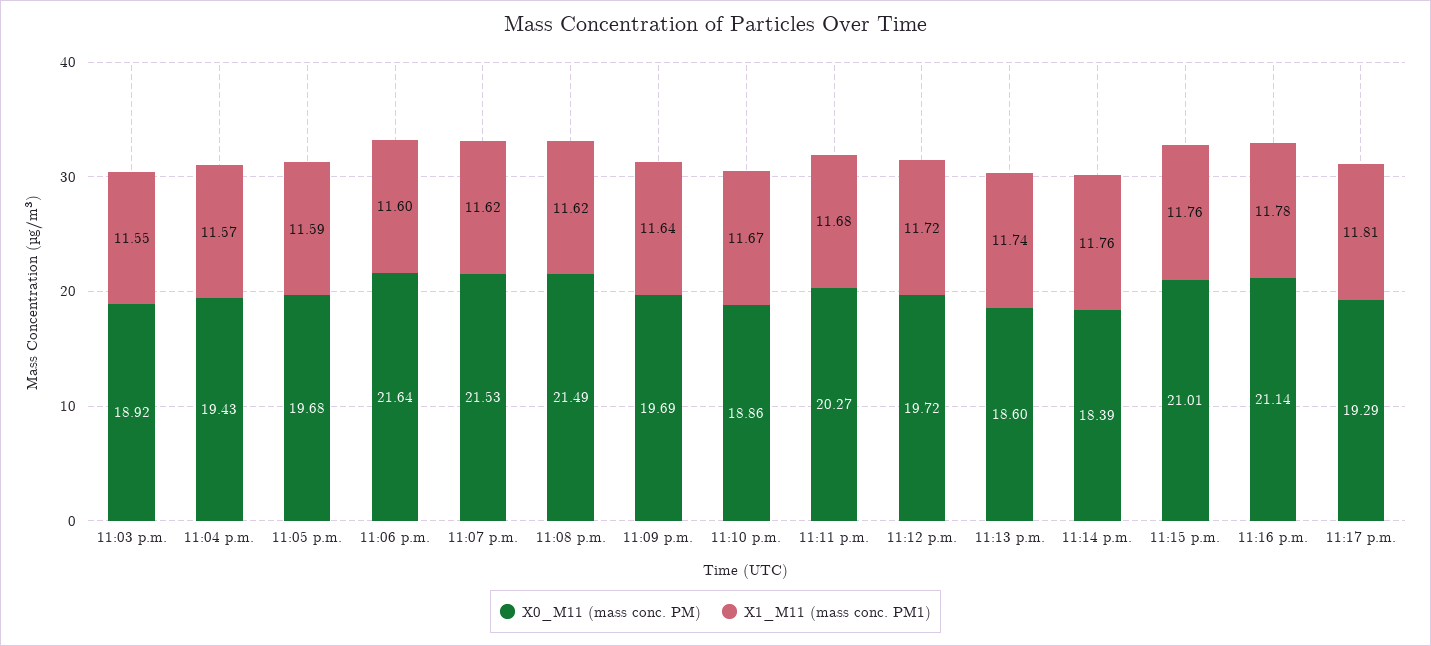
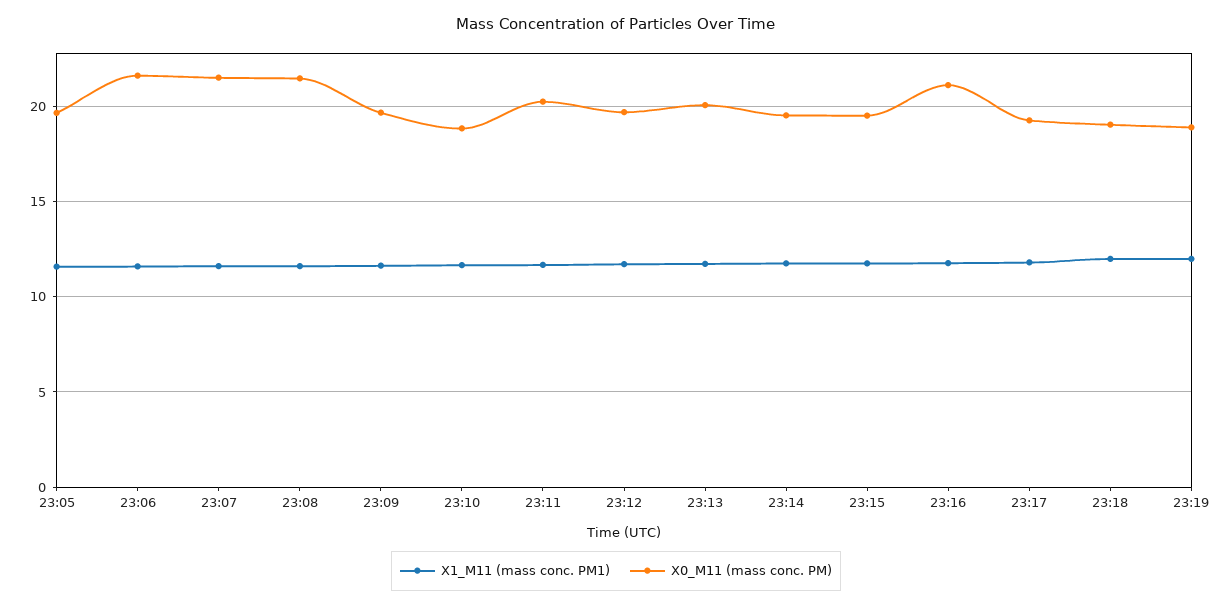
X0_M11 (mass conc. PM), 11:03 p.m.: 18.92 -> none
X1_M11 (mass conc. PM1), 11:03 p.m.: 11.55 -> none
X0_M11 (mass conc. PM), 11:04 p.m.: 19.43 -> none
X1_M11 (mass conc. PM1), 11:04 p.m.: 11.57 -> none
X0_M11 (mass conc. PM), 11:13 p.m.: 18.6 -> 20
X0_M11 (mass conc. PM), 11:14 p.m.: 18.39 -> 19.5
X0_M11 (mass conc. PM), 11:15 p.m.: 21.01 -> 19.5
X1_M11 (mass conc. PM1), 23:18: none -> 12
X0_M11 (mass conc. PM), 23:18: none -> 19
X1_M11 (mass conc. PM1), 23:19: none -> 12
X0_M11 (mass conc. PM), 23:19: none -> 19

